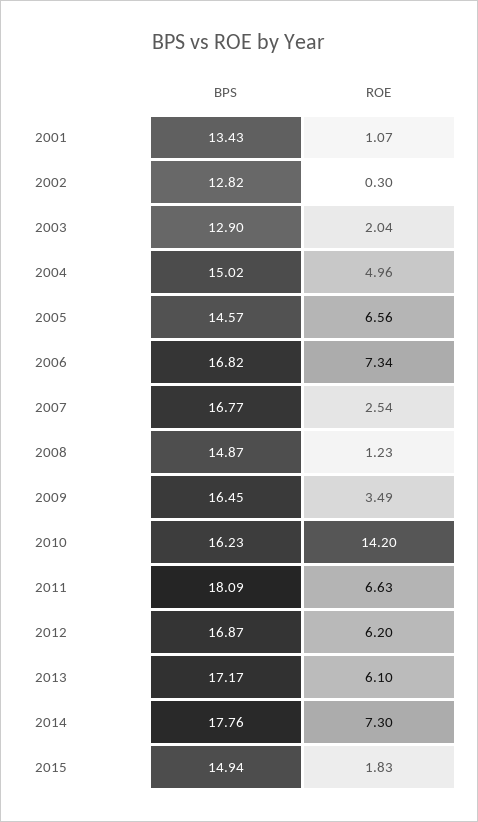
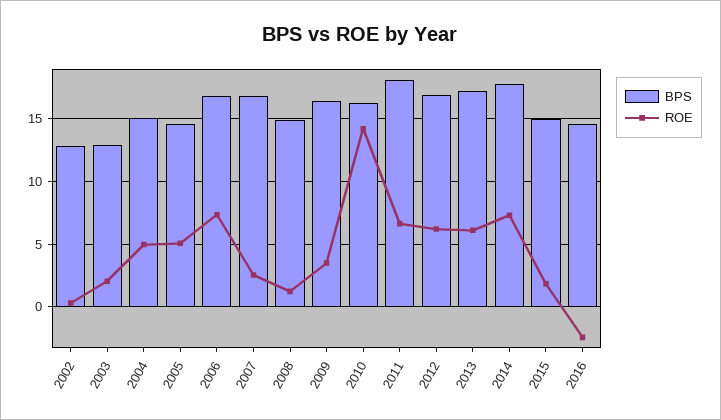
BPS, 2001: 13.43 -> none
ROE, 2001: 1.07 -> none
ROE, 2005: 6.56 -> 5
BPS, 2016: none -> 14.5
ROE, 2016: none -> -2.5

